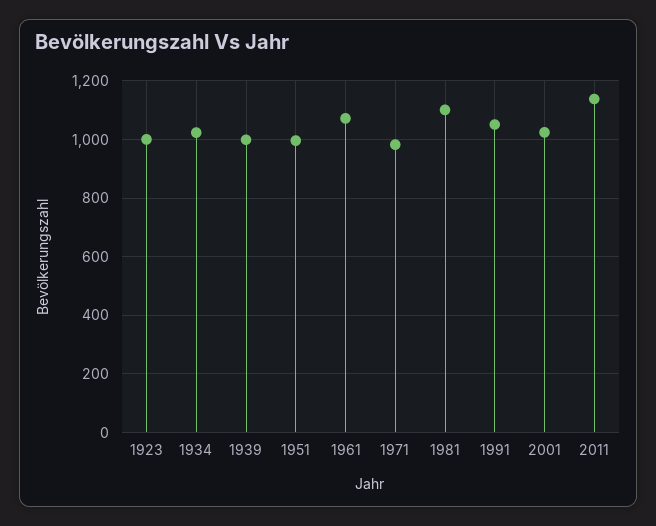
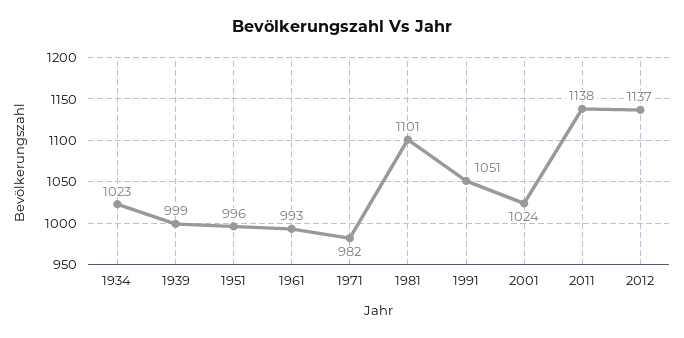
1923: 1000 -> none
1961: 1075 -> 993
2012: none -> 1137

